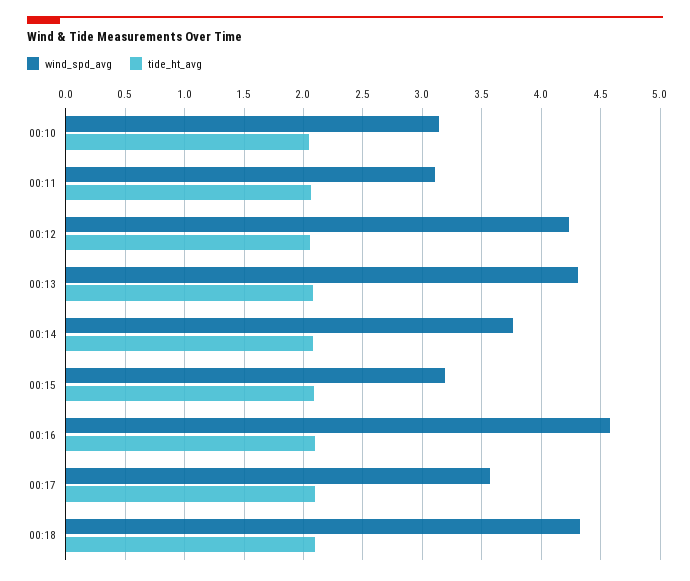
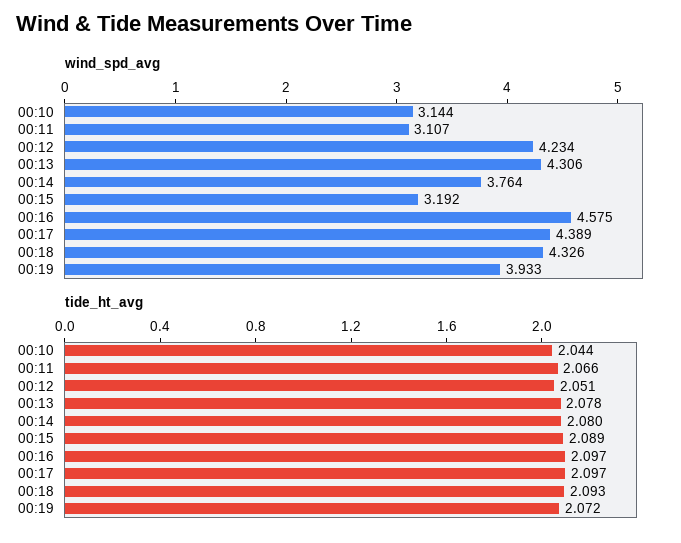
wind_spd_avg, 00:17: 3.6 -> 4.389
wind_spd_avg, 00:19: none -> 3.933
tide_ht_avg, 00:19: none -> 2.072

